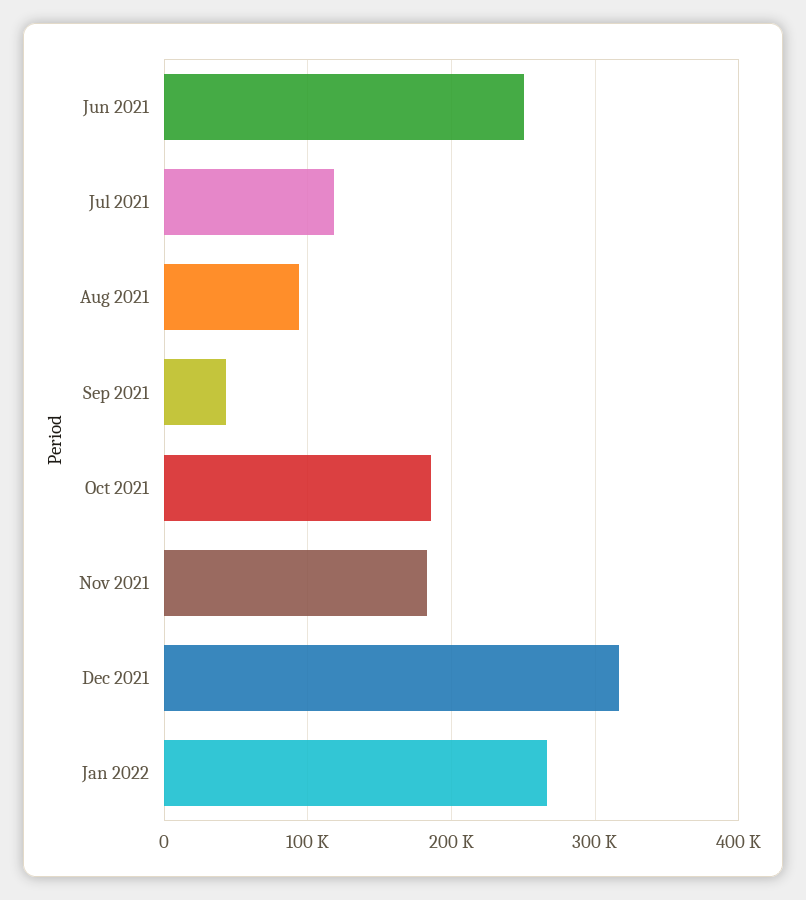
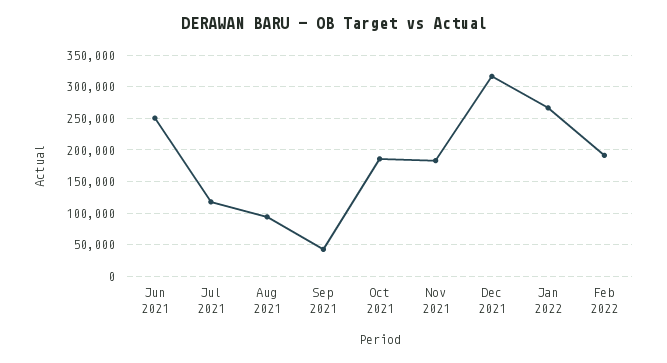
Feb 2022: none -> 190000

